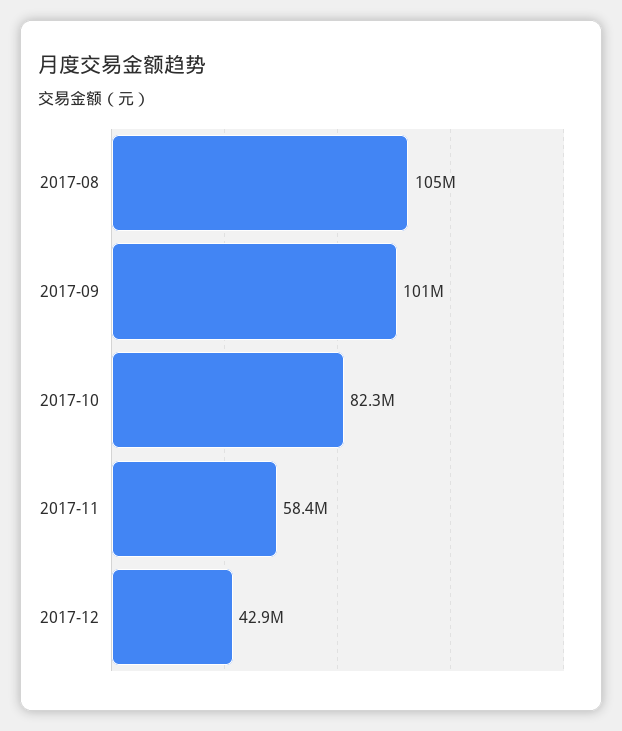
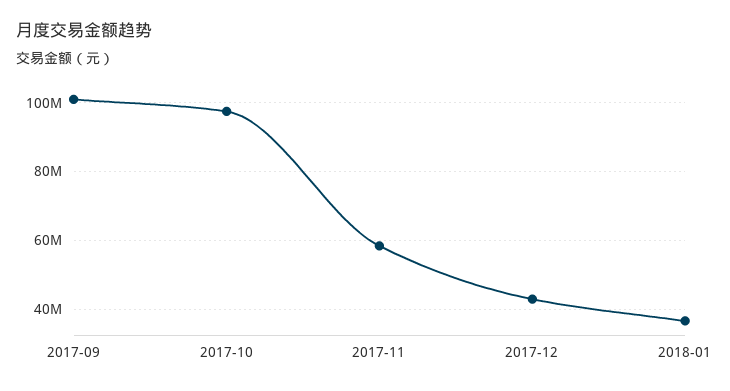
2017-08: 105000000 -> none
2017-10: 82300000 -> 98000000
2018-01: none -> 36000000

